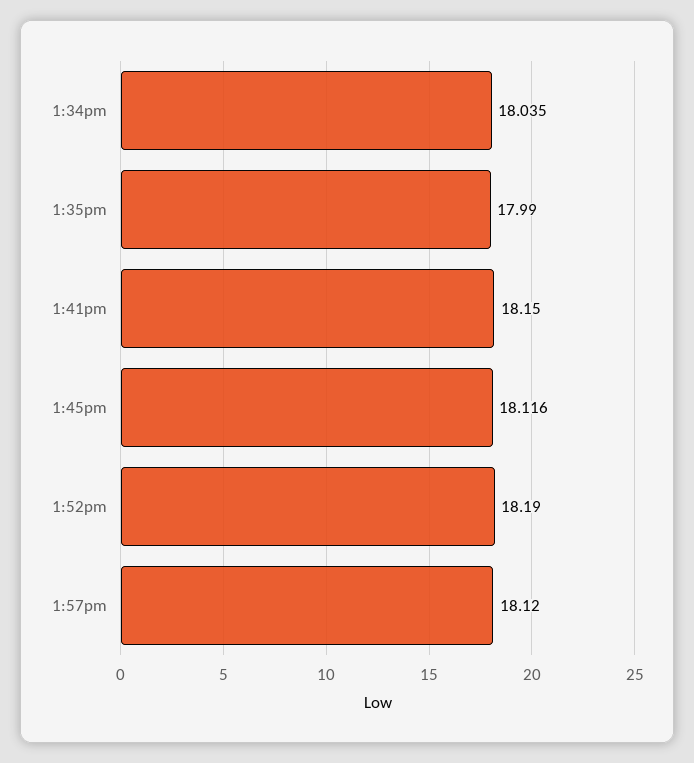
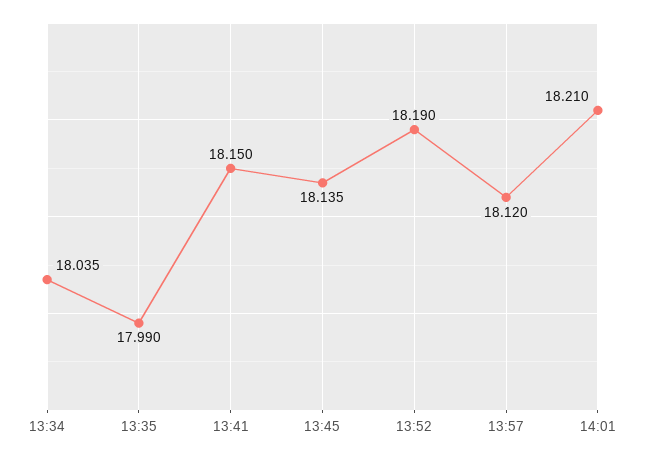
1:45pm: 18.116 -> 18.135
14:01: none -> 18.21

